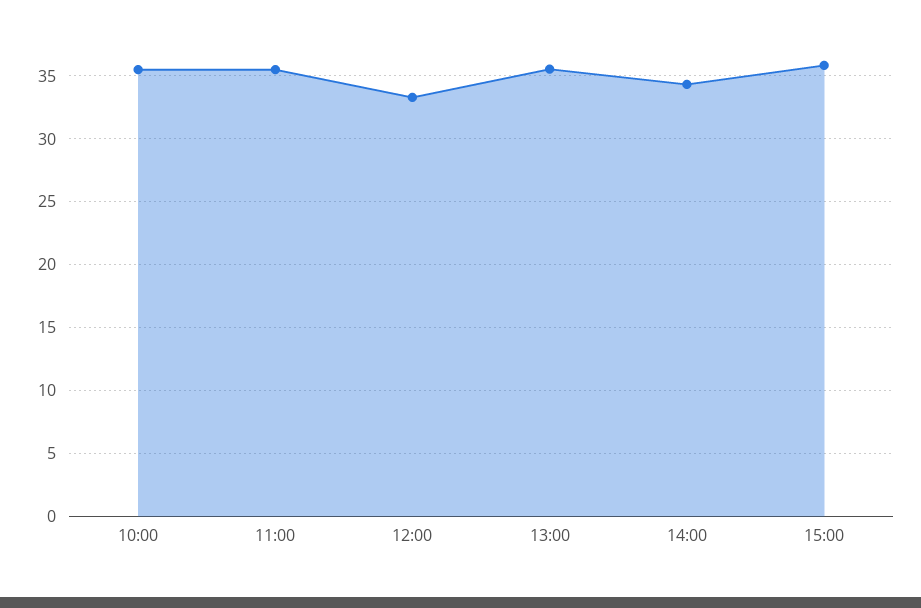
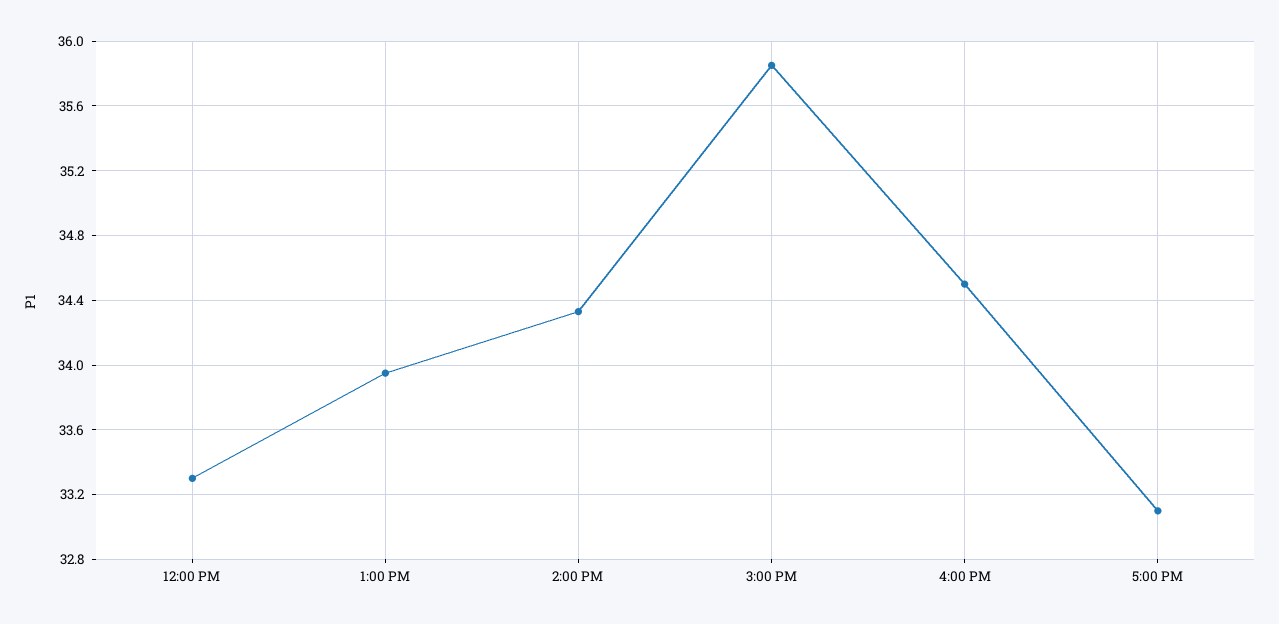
10:00: 35.5 -> none
11:00: 35.5 -> none
13:00: 35.5 -> 33.95
4:00 PM: none -> 34.5
5:00 PM: none -> 33.1

